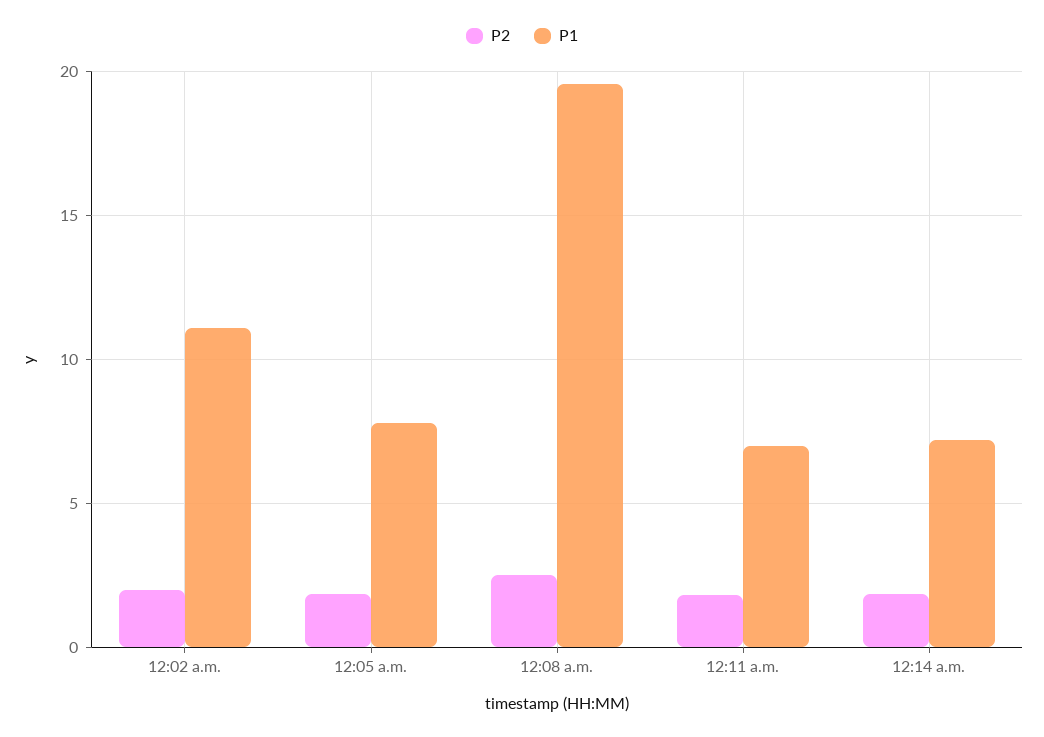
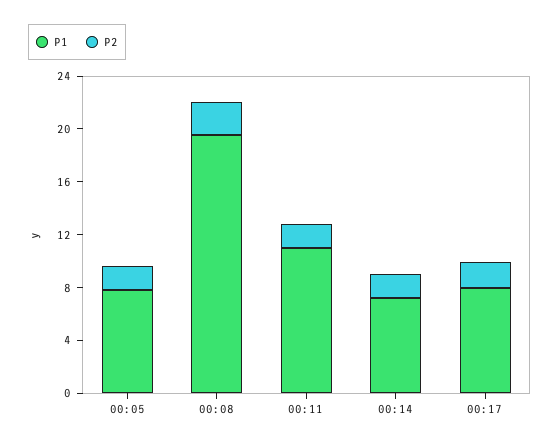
P2, 12:02 a.m.: 2 -> none
P1, 12:02 a.m.: 11 -> none
P1, 12:11 a.m.: 7 -> 11
P1, 00:17: none -> 8
P2, 00:17: none -> 2

